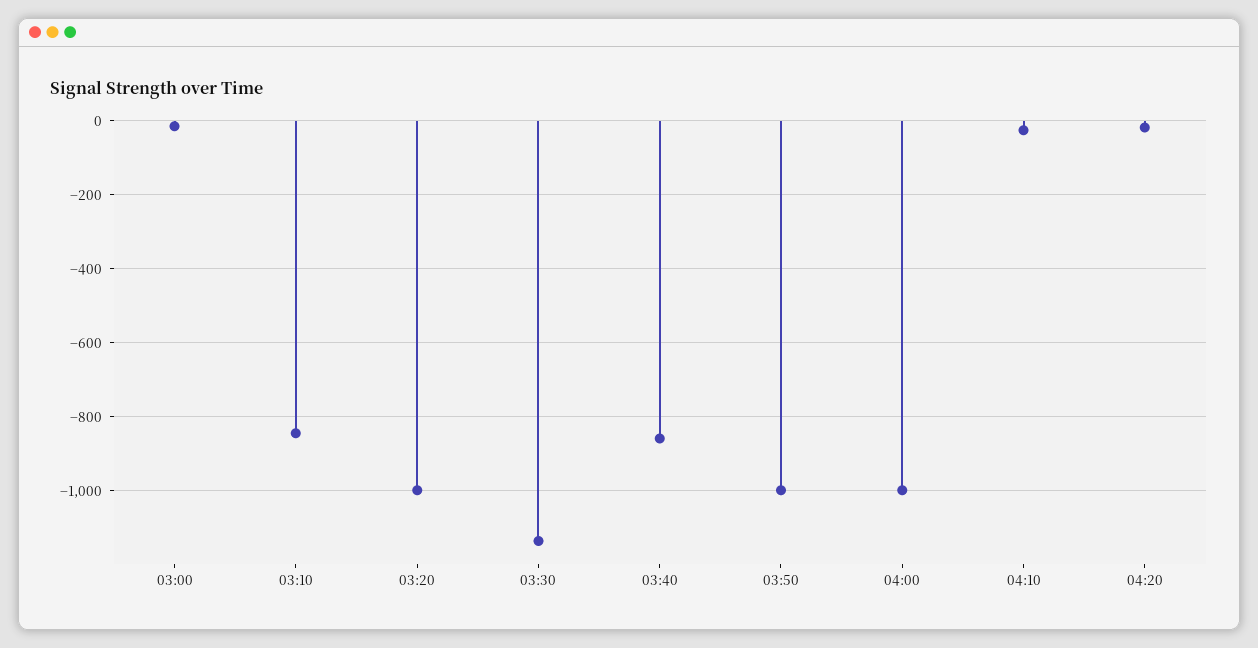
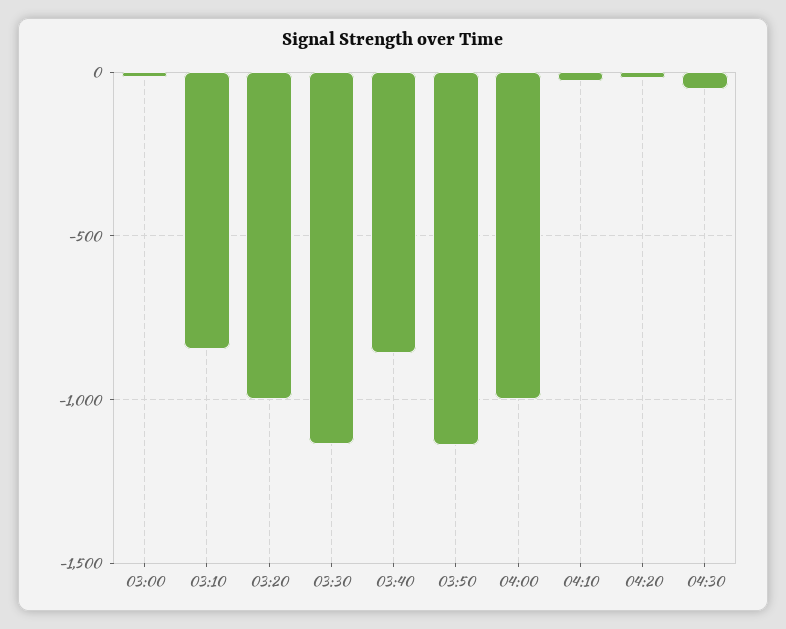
03:50: -1000 -> -1150
04:30: none -> -50

